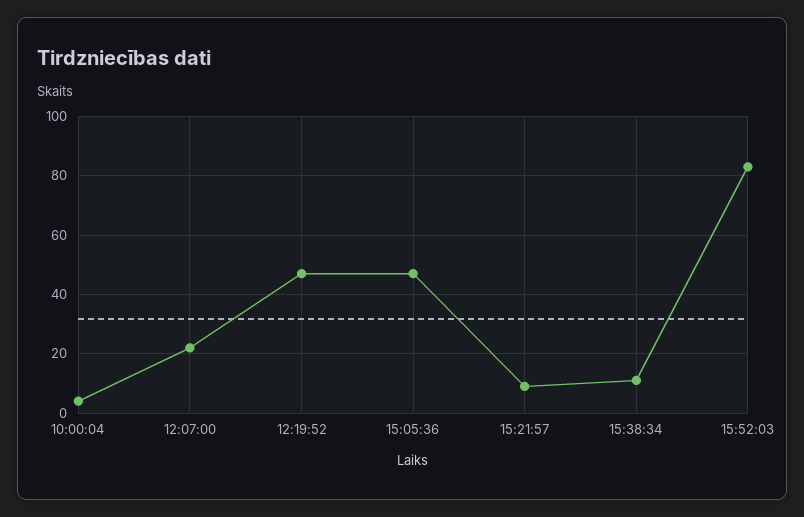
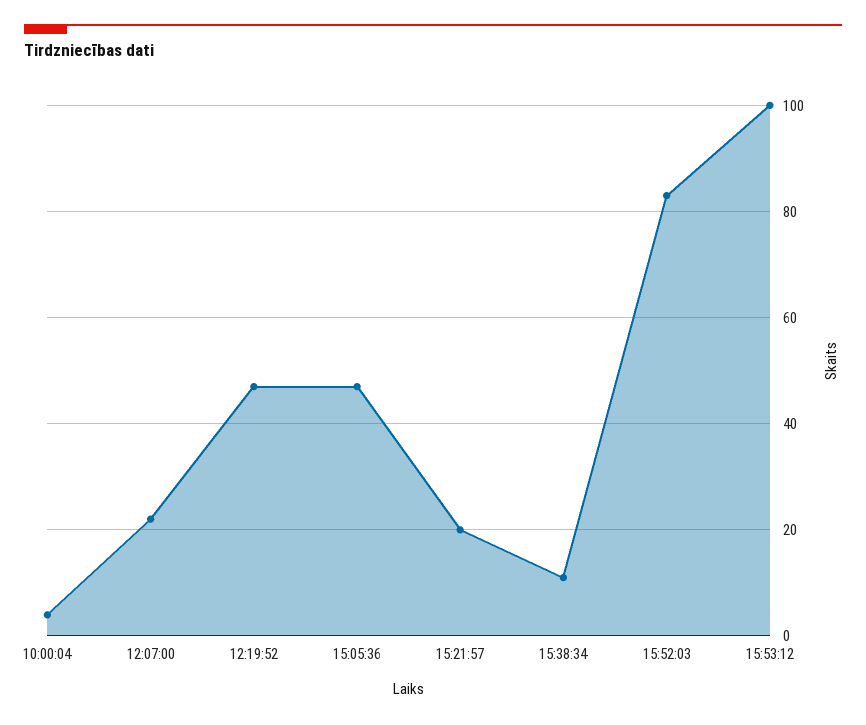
15:21:57: 10 -> 20
15:53:12: none -> 100

